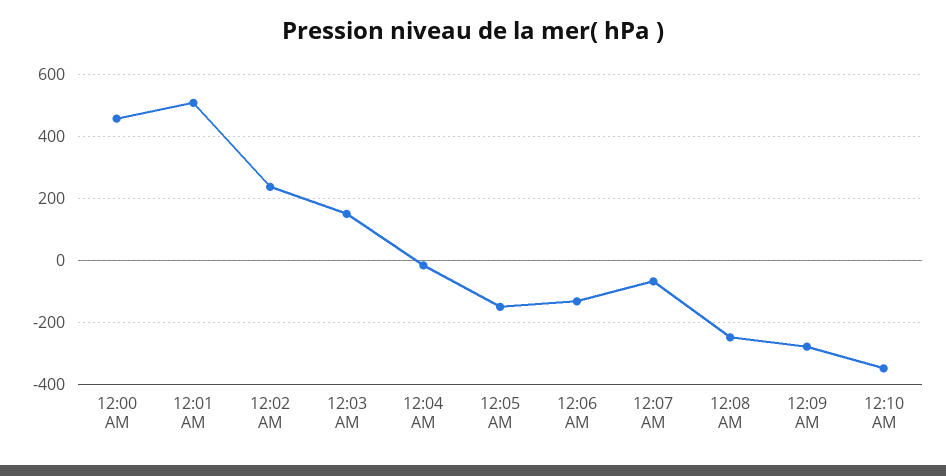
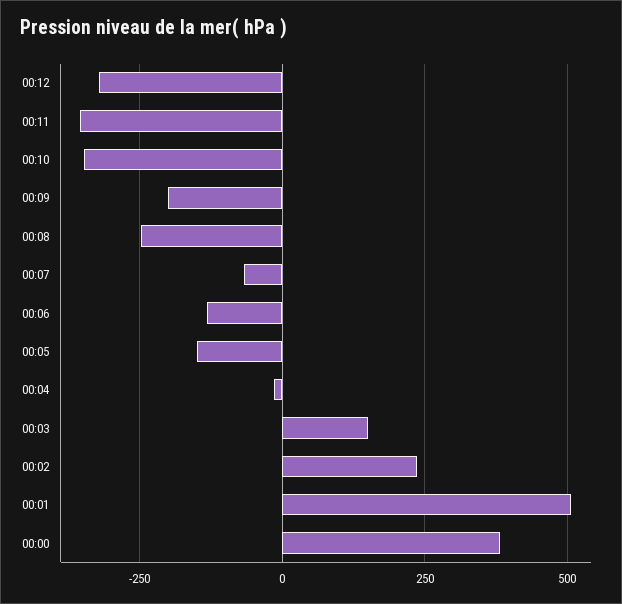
12:00 AM: 460 -> 375
12:09 AM: -280 -> -200
00:12: none -> -325
00:11: none -> -350

